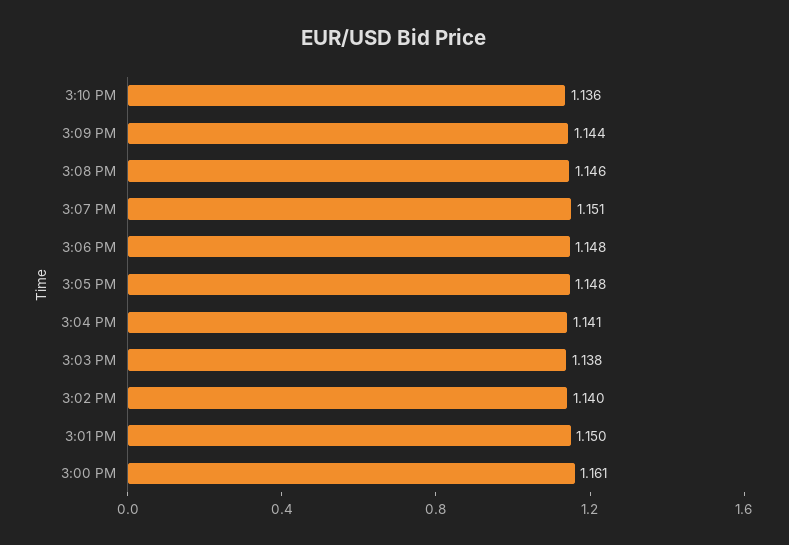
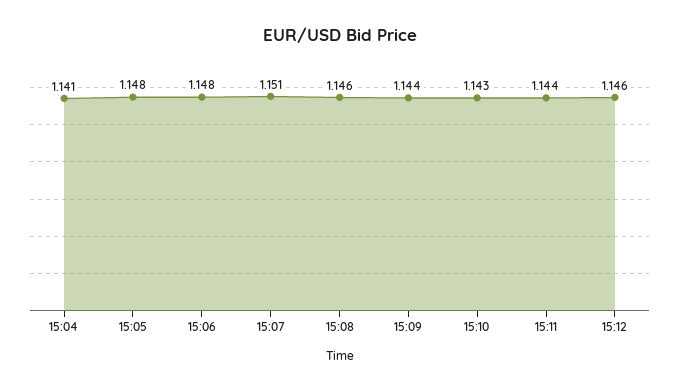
3:10 PM: 1.136 -> 1.143
3:03 PM: 1.138 -> none
3:02 PM: 1.14 -> none
3:01 PM: 1.15 -> none
3:00 PM: 1.161 -> none
15:11: none -> 1.144
15:12: none -> 1.146

